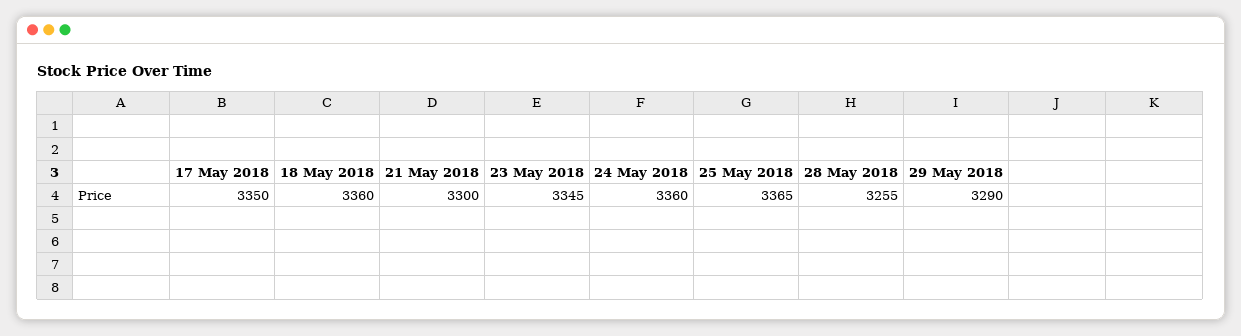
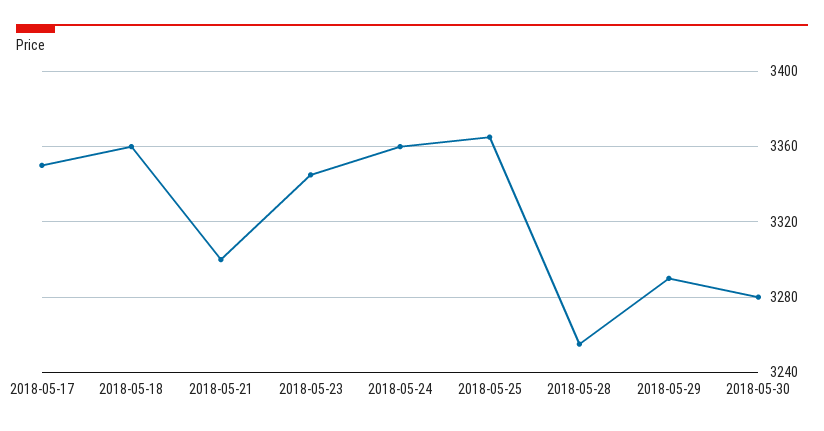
2018-05-30: none -> 3280

